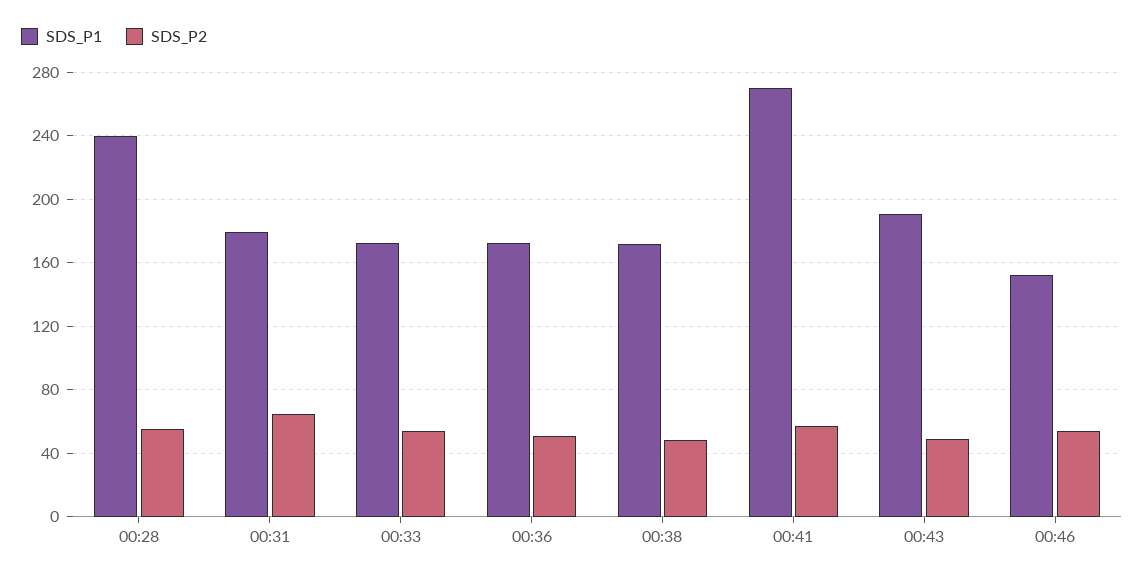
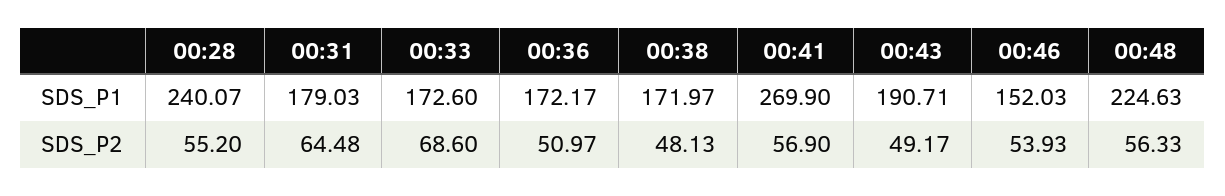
SDS_P2, 00:33: 55 -> 68.6
SDS_P1, 00:48: none -> 224.63
SDS_P2, 00:48: none -> 56.33

